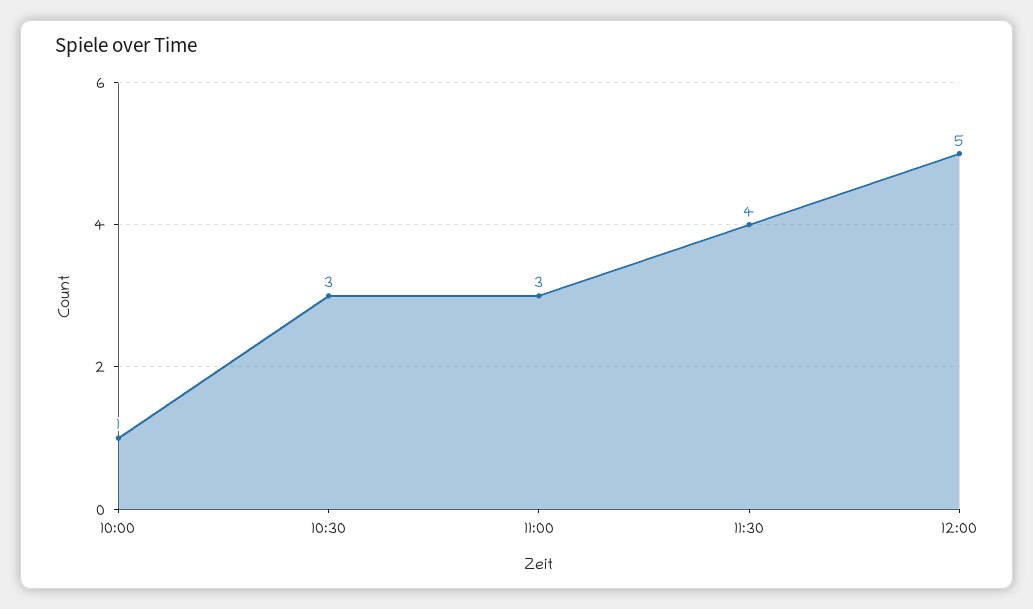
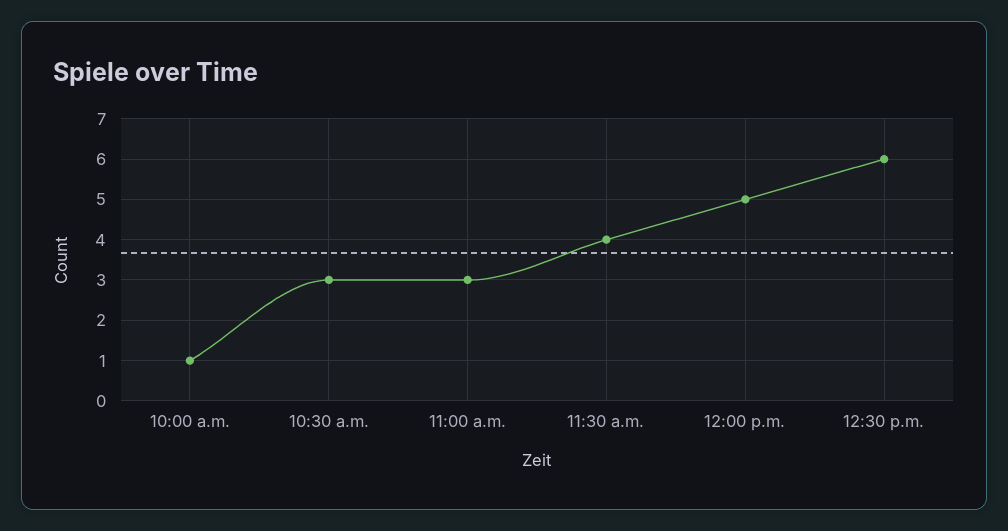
12:30 p.m.: none -> 6

